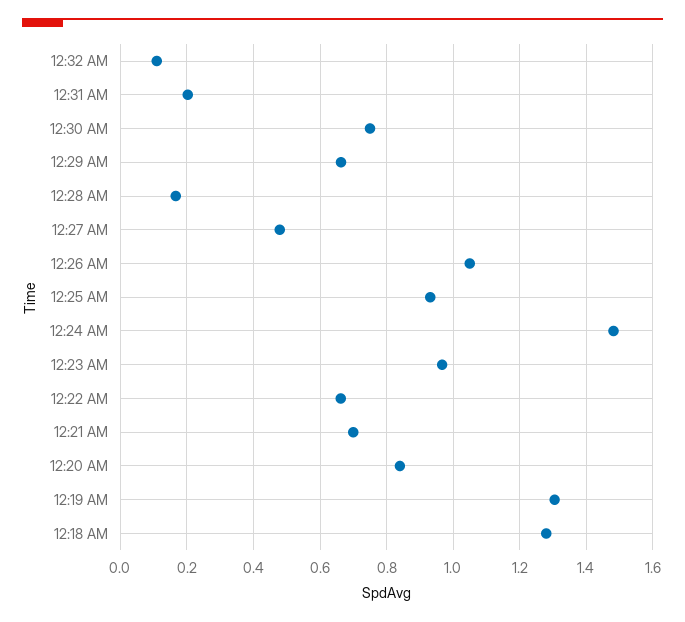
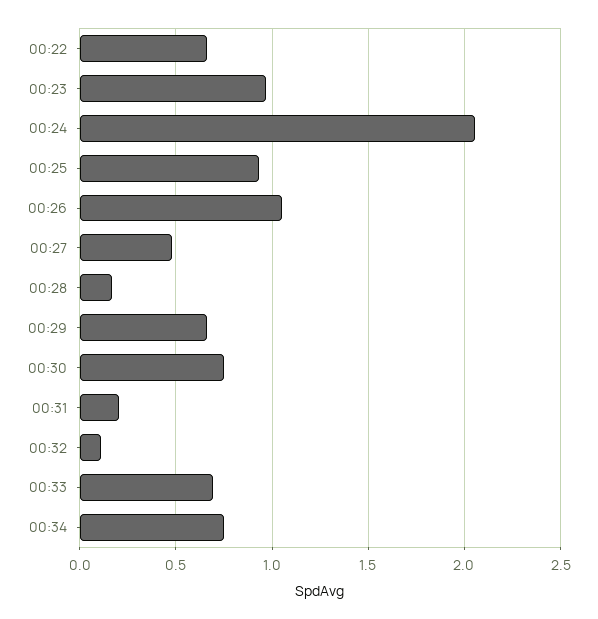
12:24 AM: 1.48 -> 2.05
12:21 AM: 0.7 -> none
12:20 AM: 0.84 -> none
12:19 AM: 1.3 -> none
12:18 AM: 1.28 -> none
00:33: none -> 0.7
00:34: none -> 0.75

